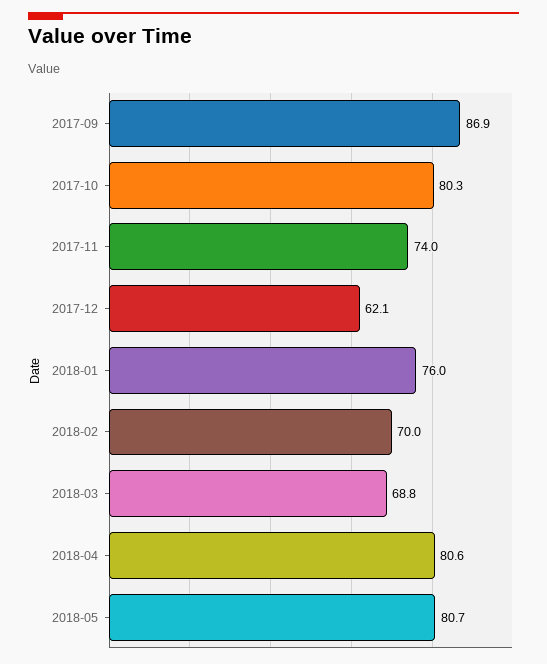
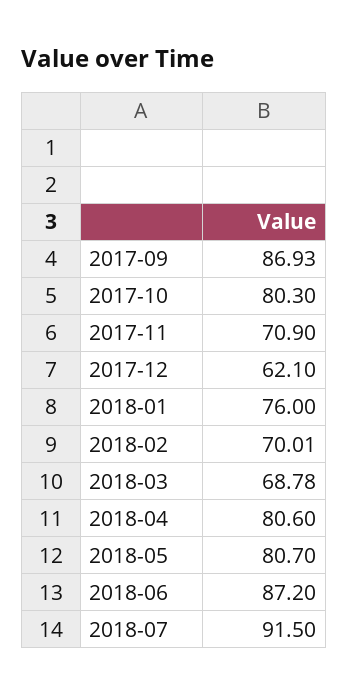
2017-11: 74 -> 70.9
2018-06: none -> 87.2
2018-07: none -> 91.5

